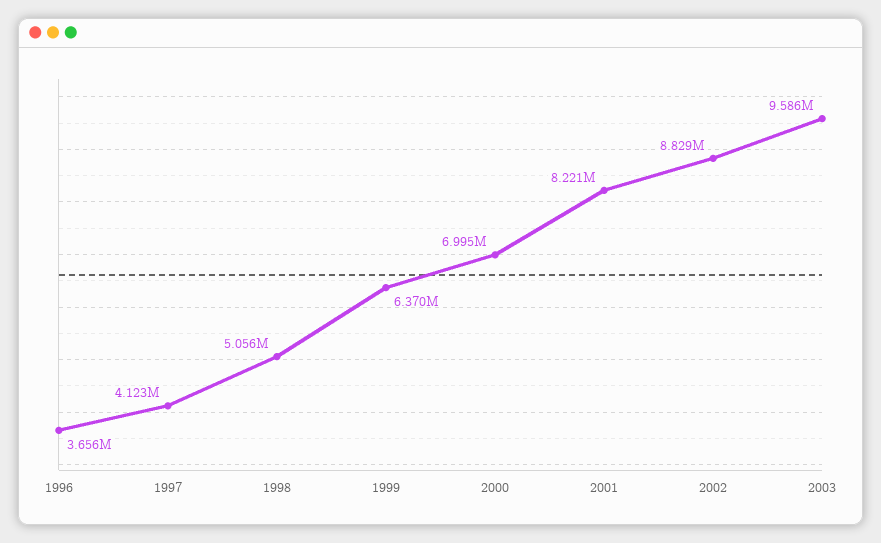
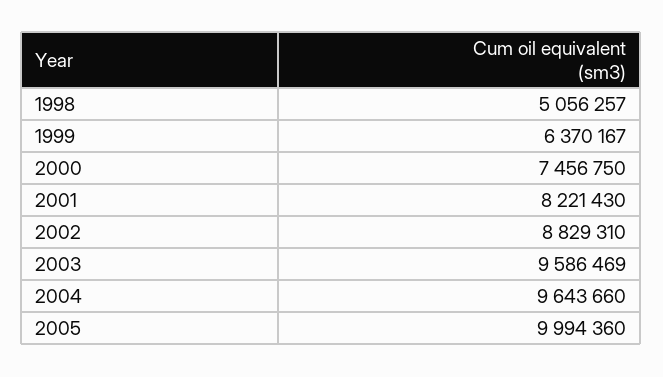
1996: 3656000 -> none
1997: 4123000 -> none
2000: 6995000 -> 7456750
2004: none -> 9643660
2005: none -> 9994360

